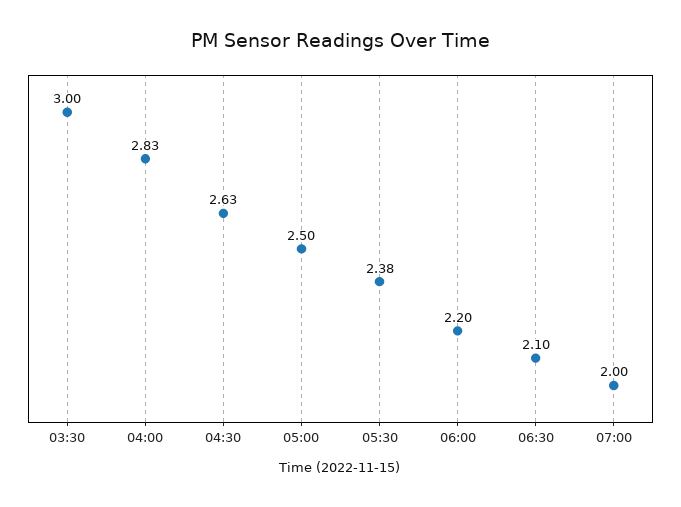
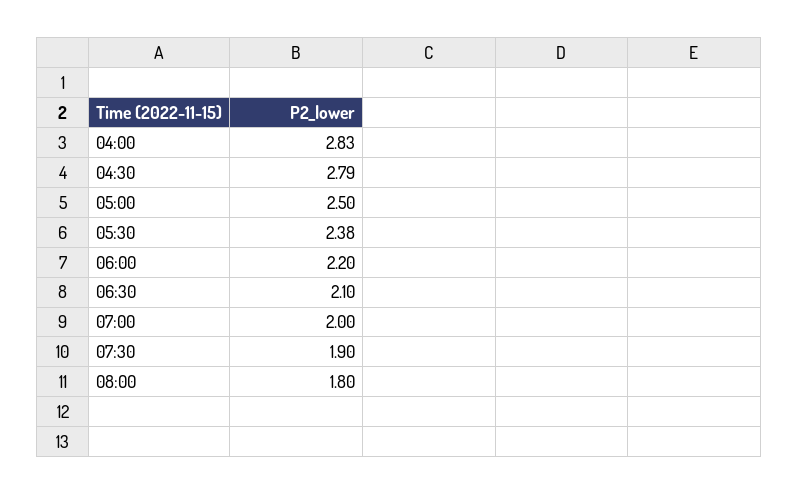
03:30: 3 -> none
04:30: 2.63 -> 2.79
07:30: none -> 1.9
08:00: none -> 1.8

